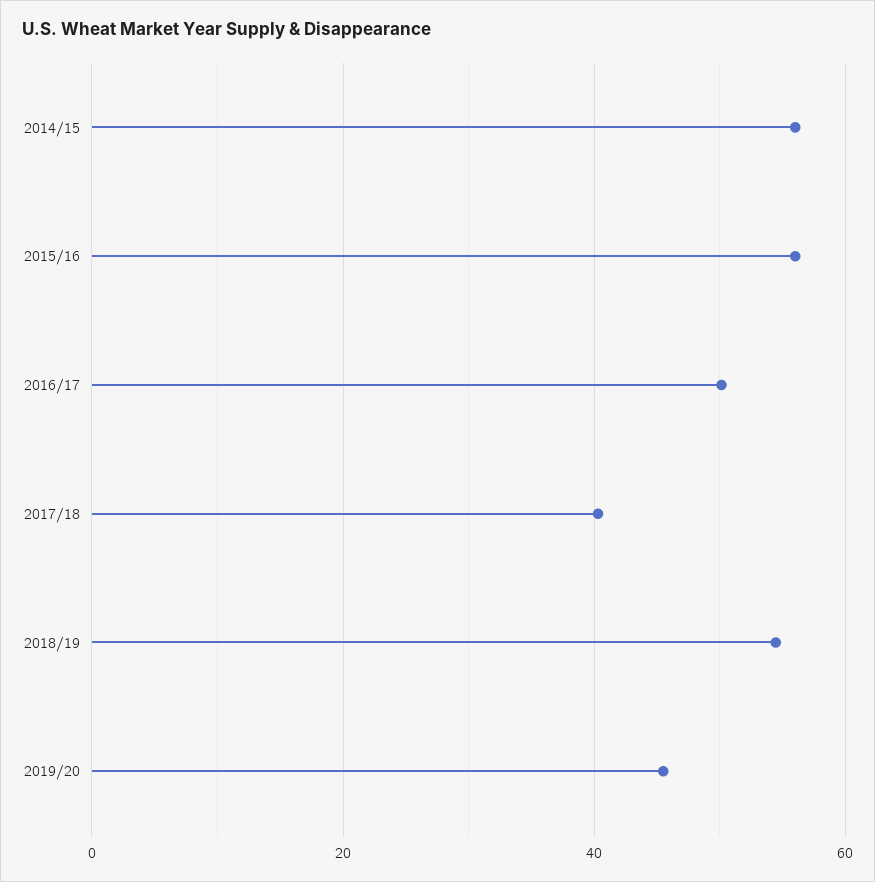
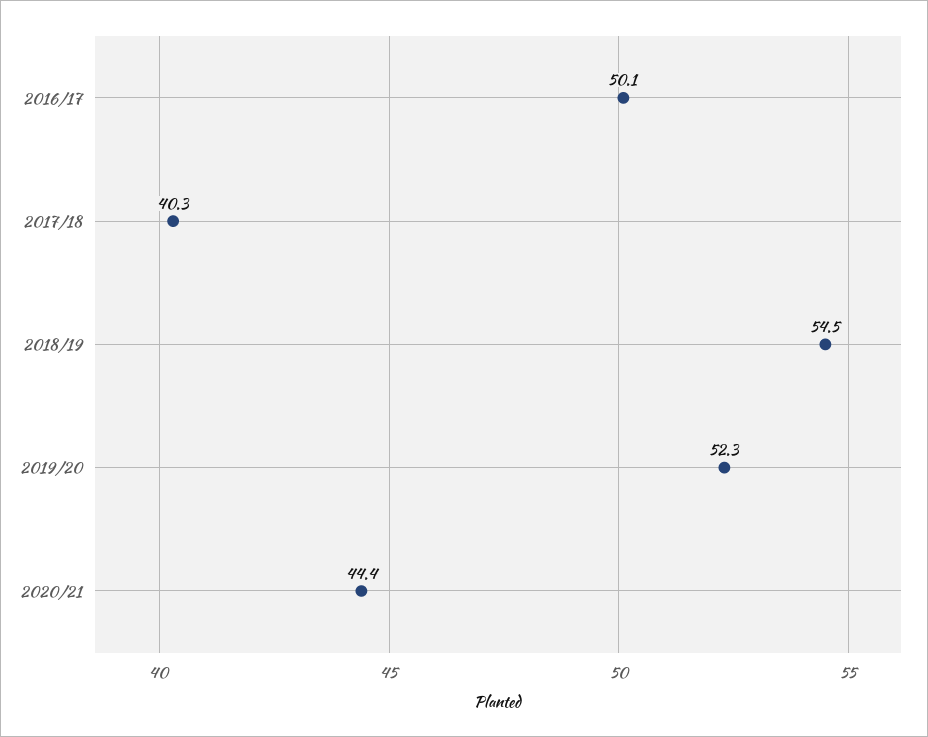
2014/15: 56 -> none
2015/16: 56 -> none
2019/20: 46 -> 52.3
2020/21: none -> 44.4

